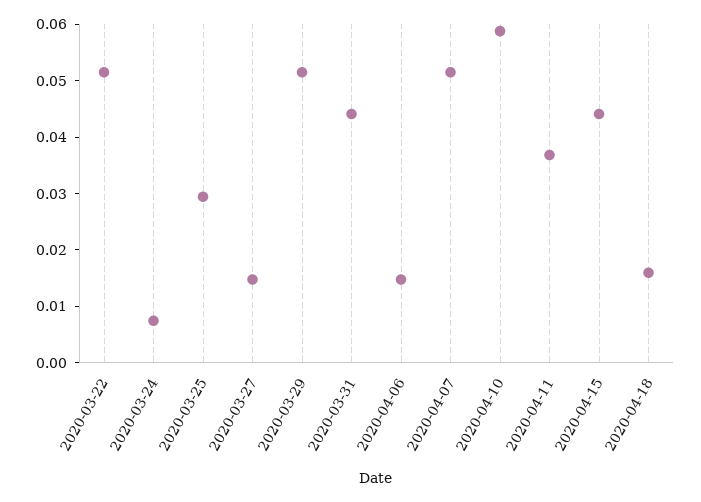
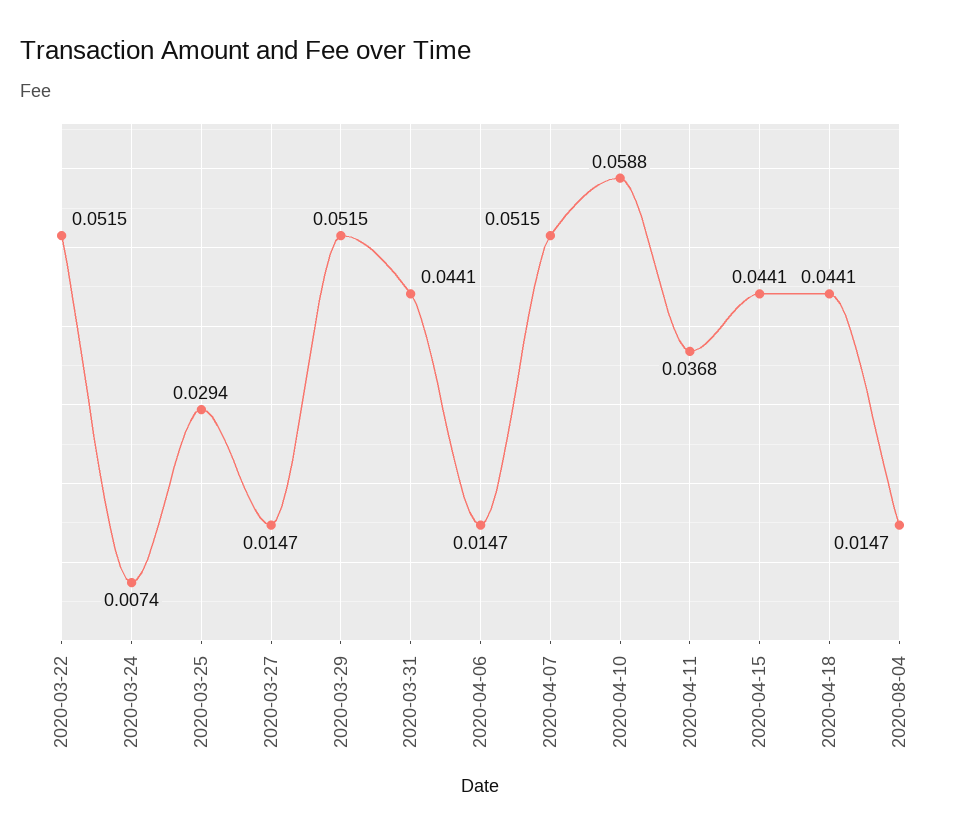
2020-04-18: 0.016 -> 0.0441
2020-08-04: none -> 0.0147

